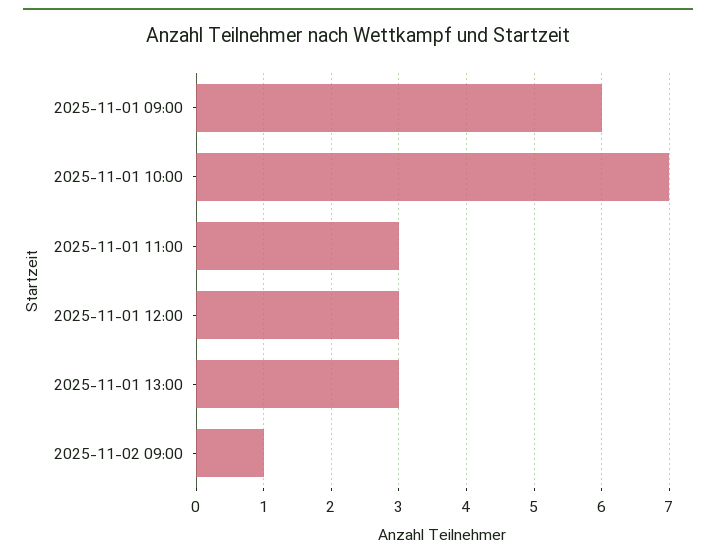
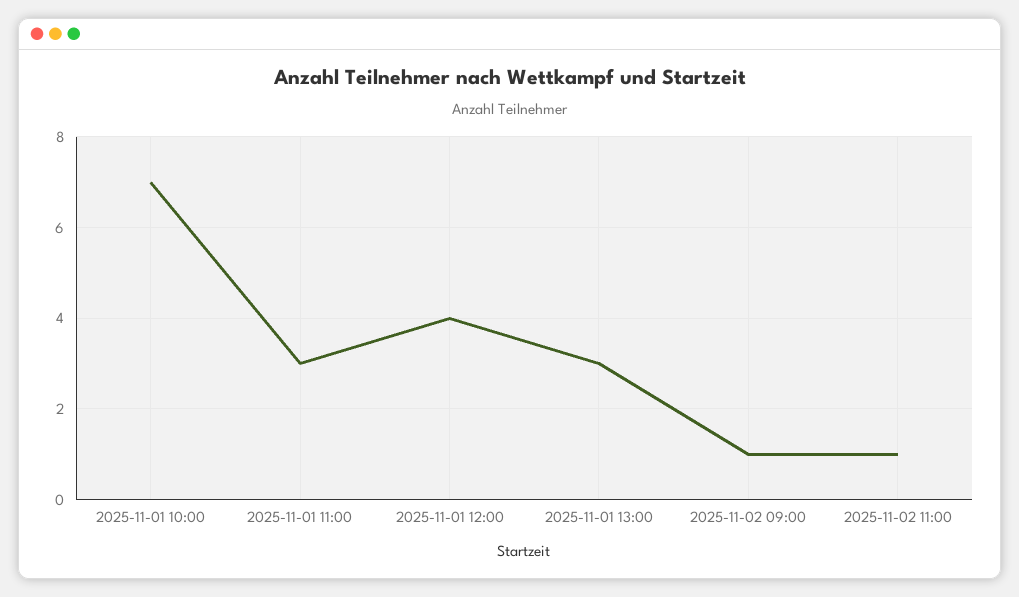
2025-11-01 09:00: 6 -> none
2025-11-01 12:00: 3 -> 4
2025-11-02 11:00: none -> 1

